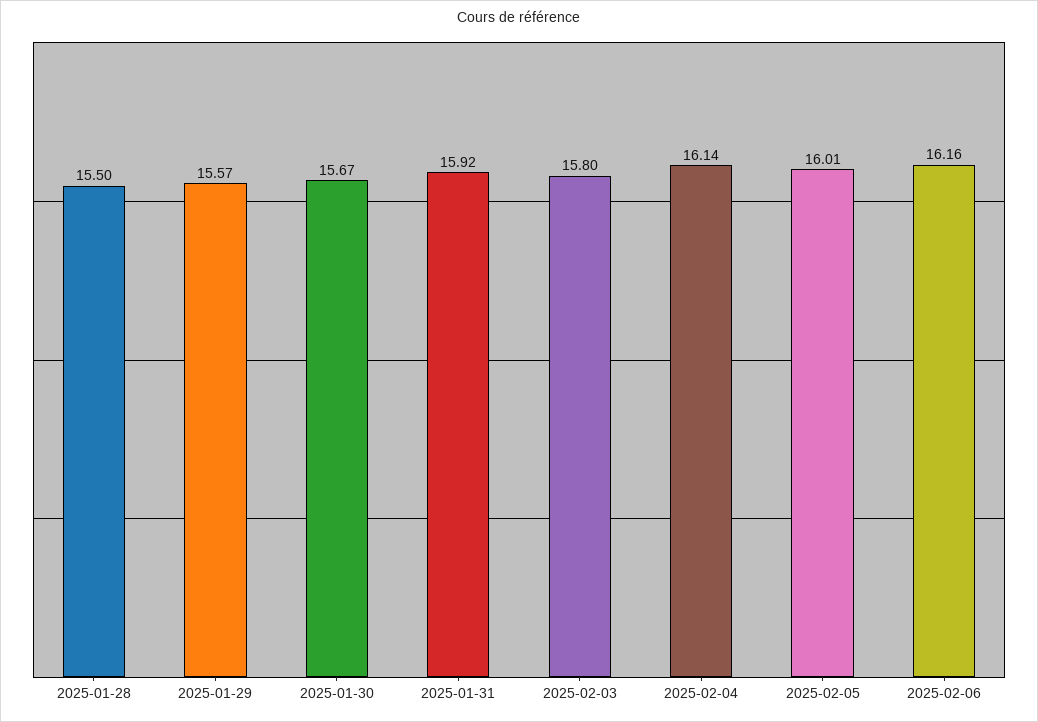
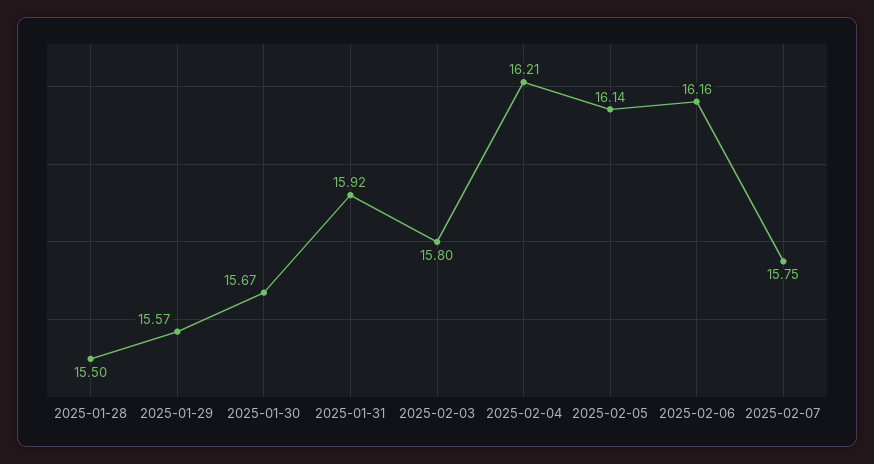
2025-02-04: 16.14 -> 16.21
2025-02-05: 16.01 -> 16.14
2025-02-07: none -> 15.75

